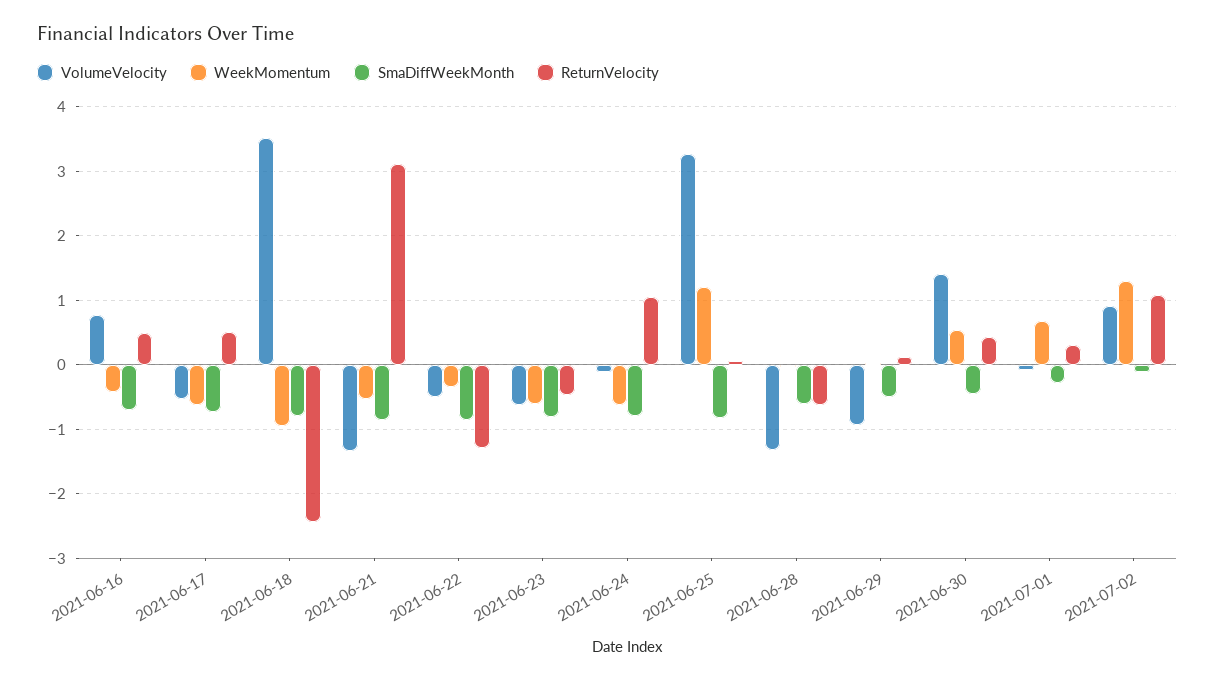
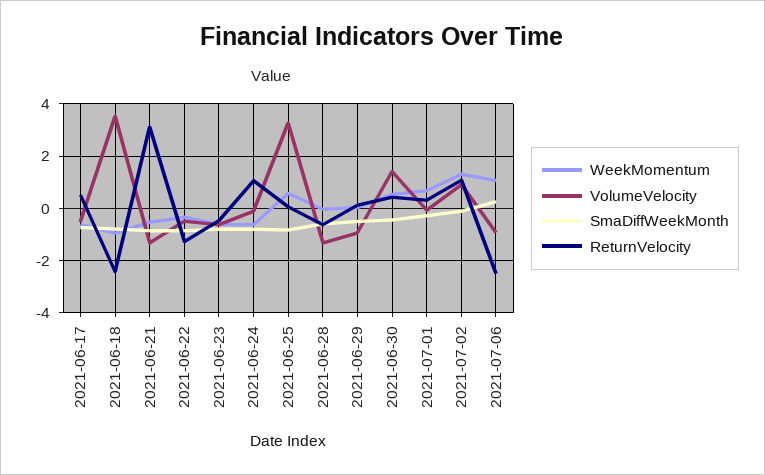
VolumeVelocity, 2021-06-16: 0.8 -> none
WeekMomentum, 2021-06-16: -0.4 -> none
SmaDiffWeekMonth, 2021-06-16: -0.7 -> none
ReturnVelocity, 2021-06-16: 0.5 -> none
WeekMomentum, 2021-06-25: 1.2 -> 0.5
WeekMomentum, 2021-07-06: none -> 1
VolumeVelocity, 2021-07-06: none -> -1
SmaDiffWeekMonth, 2021-07-06: none -> 0.25
ReturnVelocity, 2021-07-06: none -> -2.5

